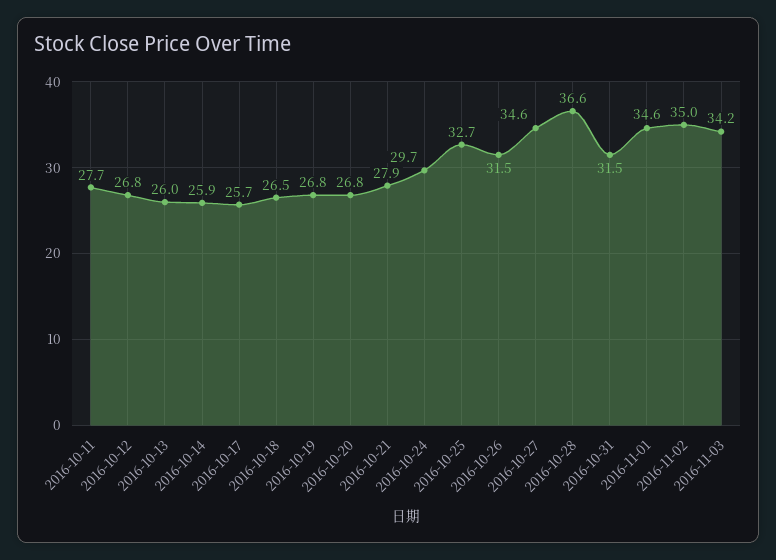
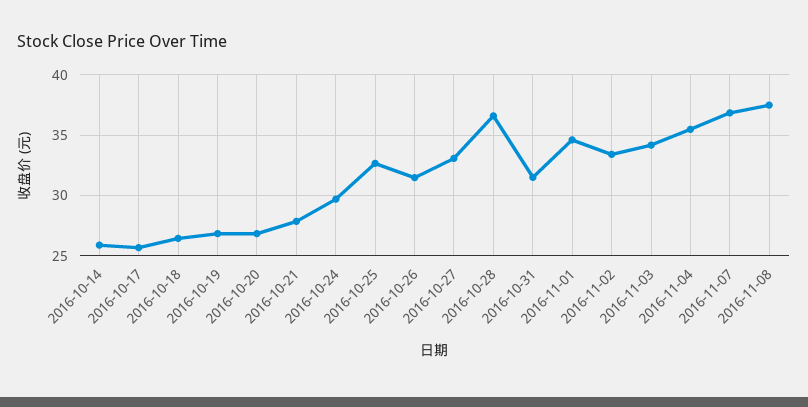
2016-10-11: 27.7 -> none
2016-10-12: 26.8 -> none
2016-10-13: 26 -> none
2016-10-27: 34.6 -> 33
2016-11-02: 35 -> 33.5
2016-11-04: none -> 35.5
2016-11-07: none -> 37
2016-11-08: none -> 37.5

